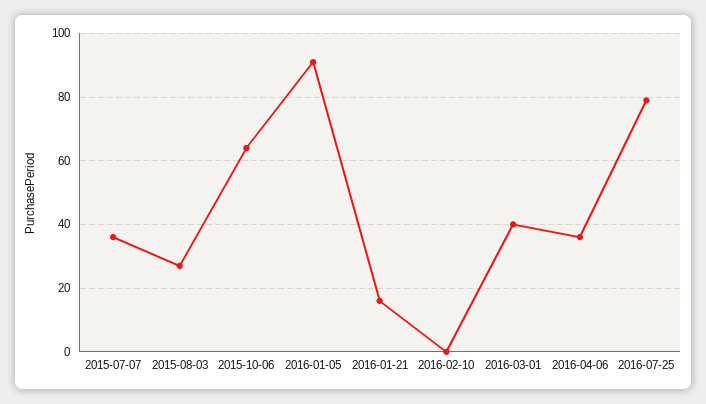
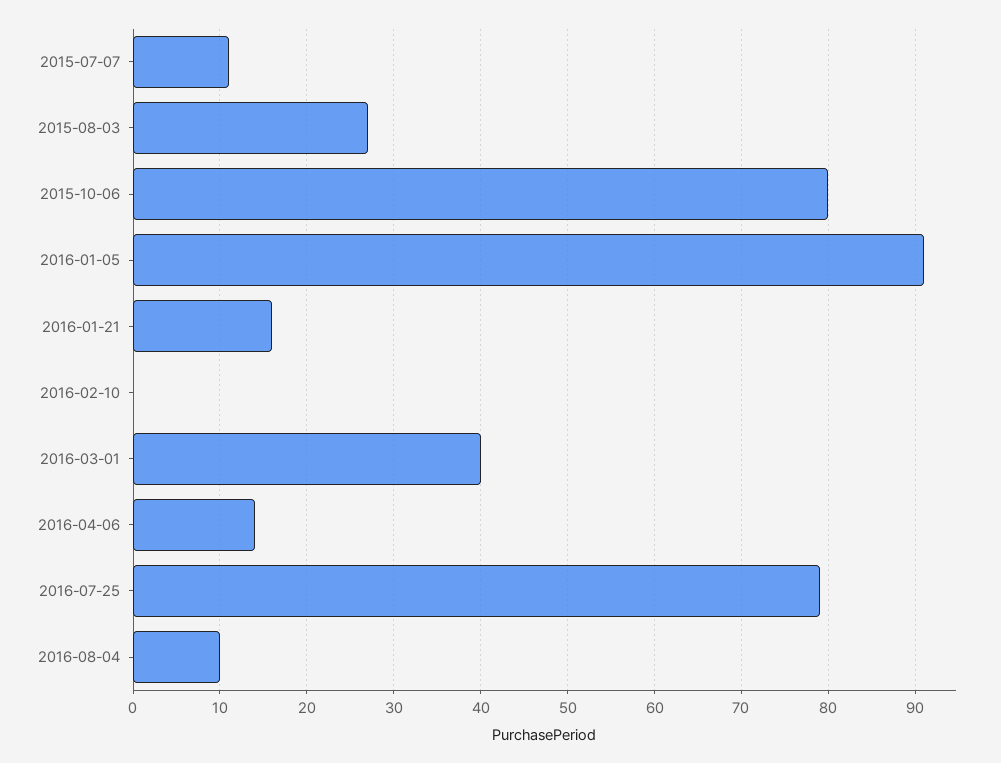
2015-07-07: 35 -> 11
2015-10-06: 65 -> 80
2016-04-06: 35 -> 14
2016-08-04: none -> 10

